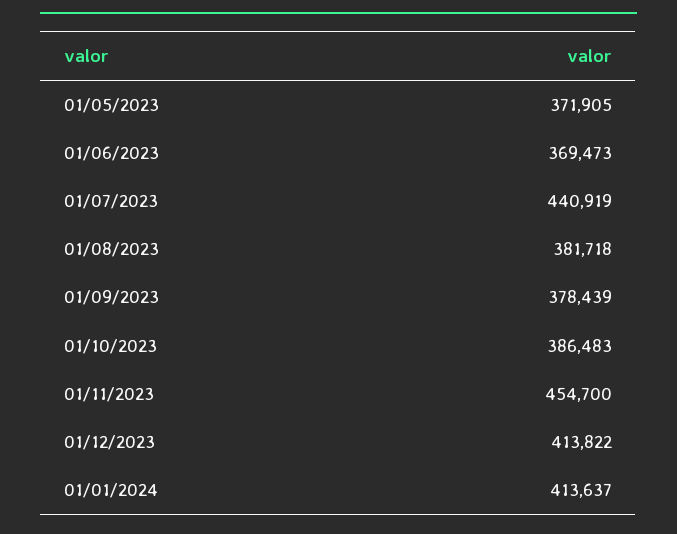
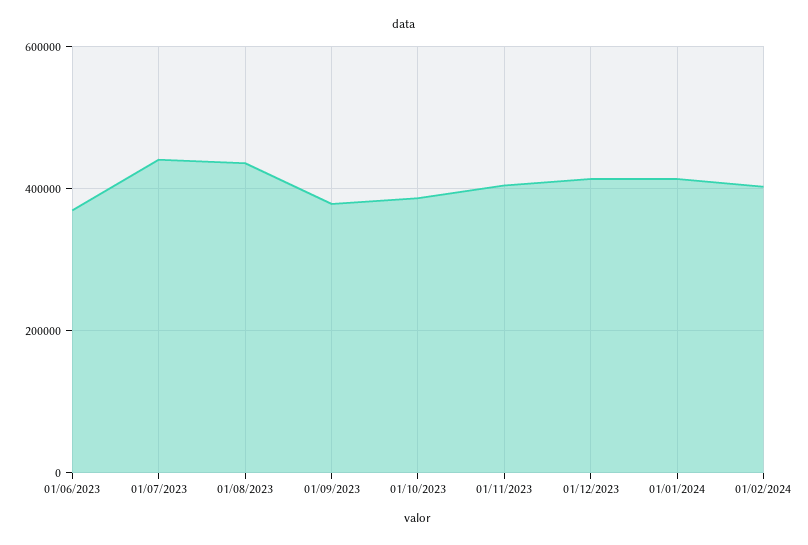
01/05/2023: 371905 -> none
01/08/2023: 381718 -> 440000
01/11/2023: 454700 -> 400000
01/02/2024: none -> 400000

